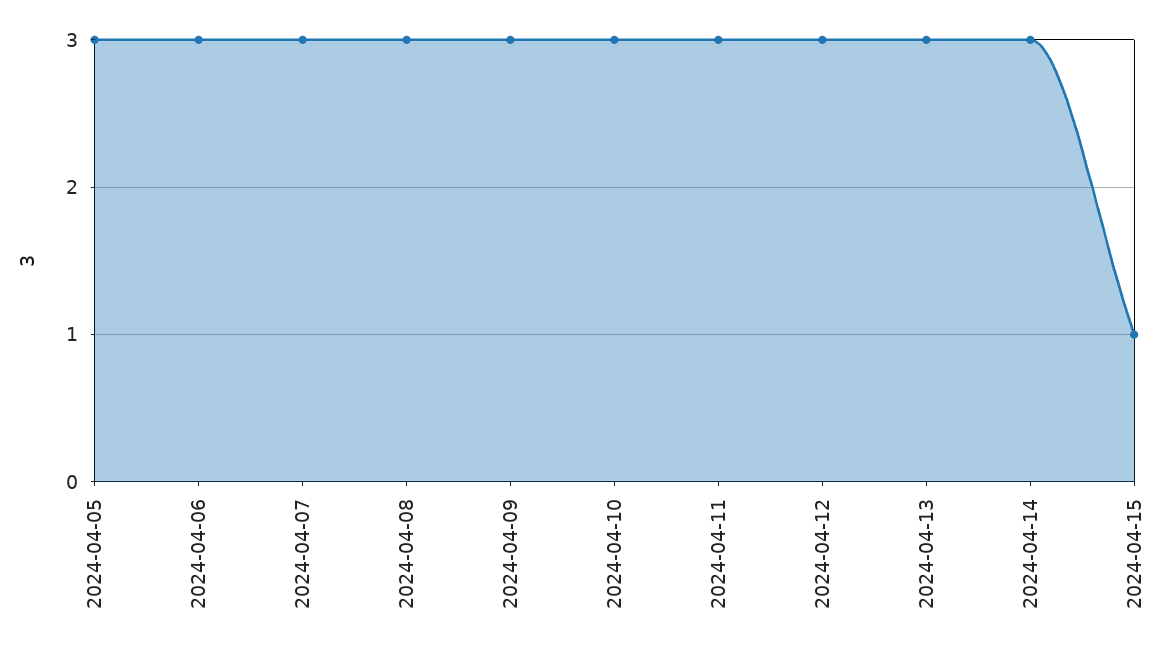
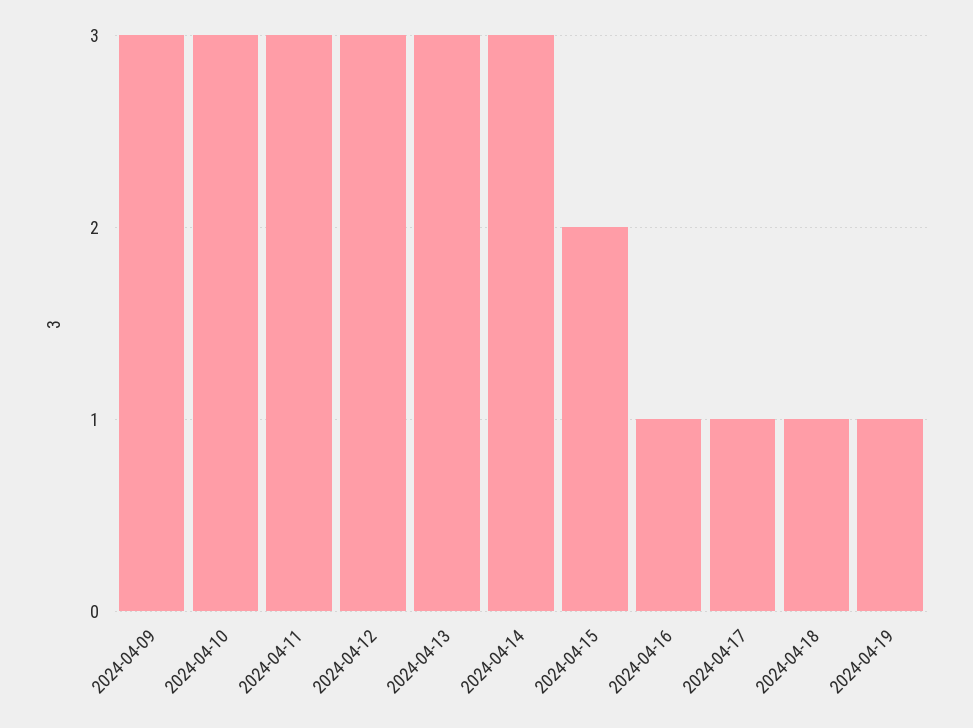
2024-04-05: 3 -> none
2024-04-06: 3 -> none
2024-04-07: 3 -> none
2024-04-08: 3 -> none
2024-04-15: 1 -> 2
2024-04-16: none -> 1
2024-04-17: none -> 1
2024-04-18: none -> 1
2024-04-19: none -> 1

